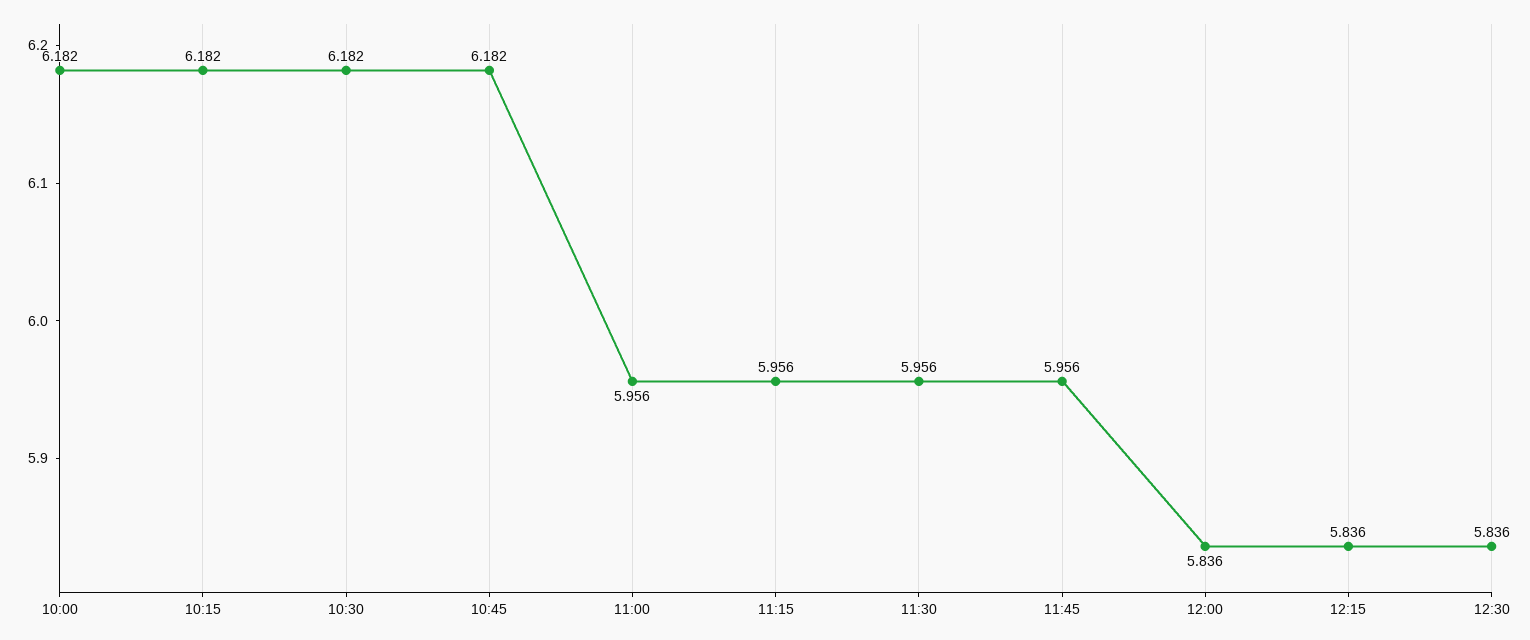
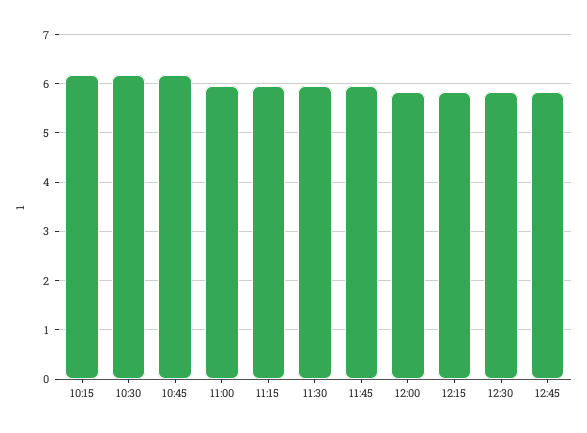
10:00: 6.182 -> none
12:45: none -> 5.8

